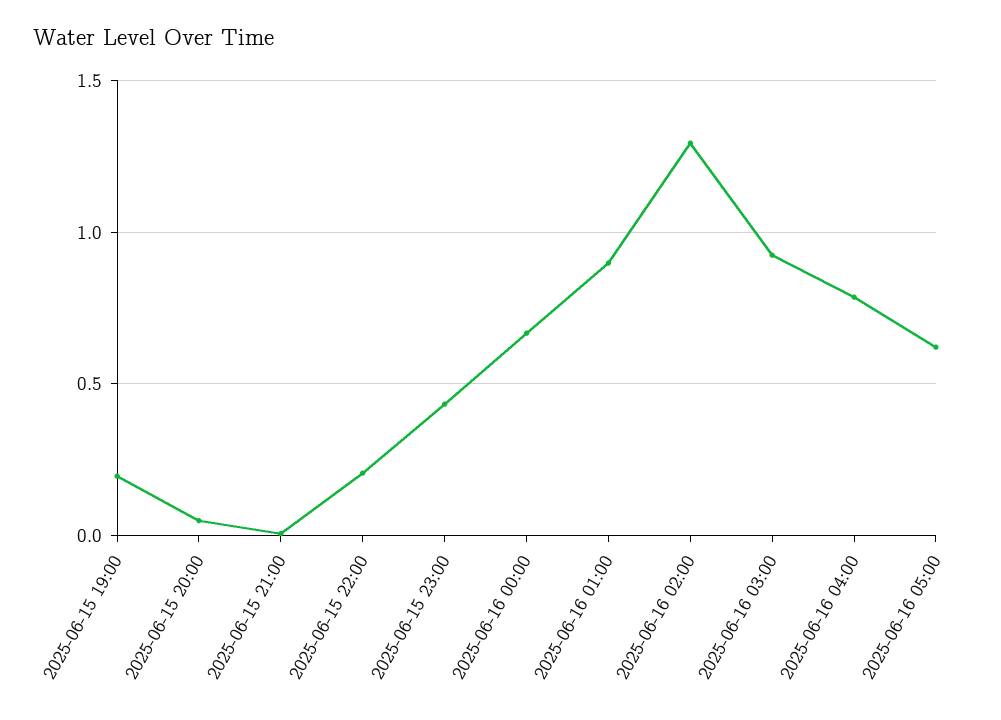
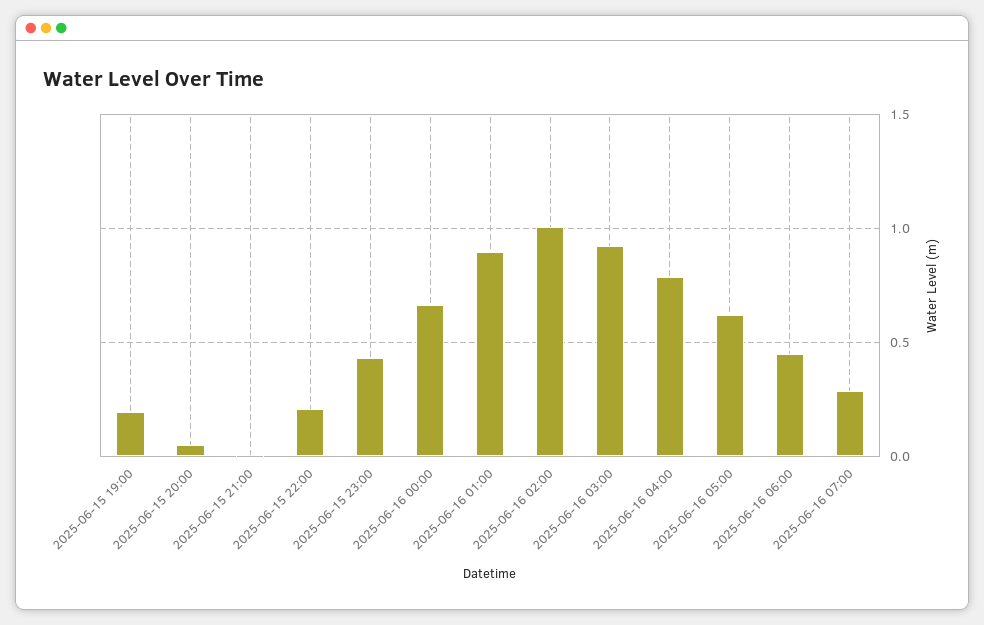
2025-06-16 02:00: 1.3 -> 1
2025-06-16 06:00: none -> 0.45
2025-06-16 07:00: none -> 0.3

